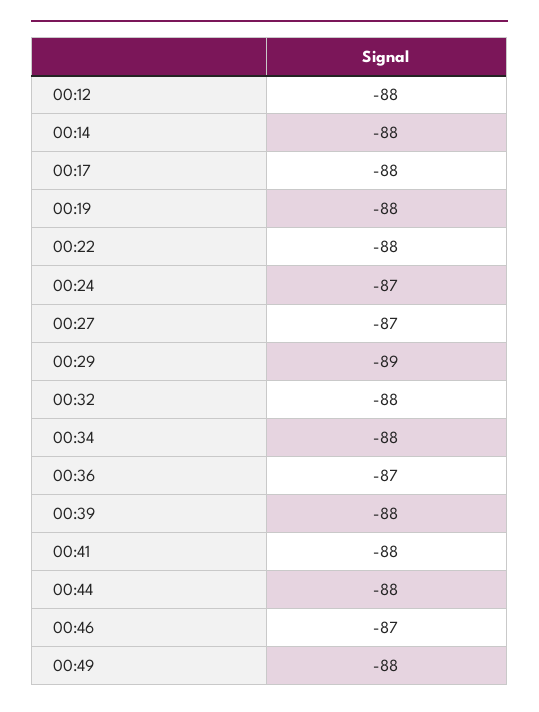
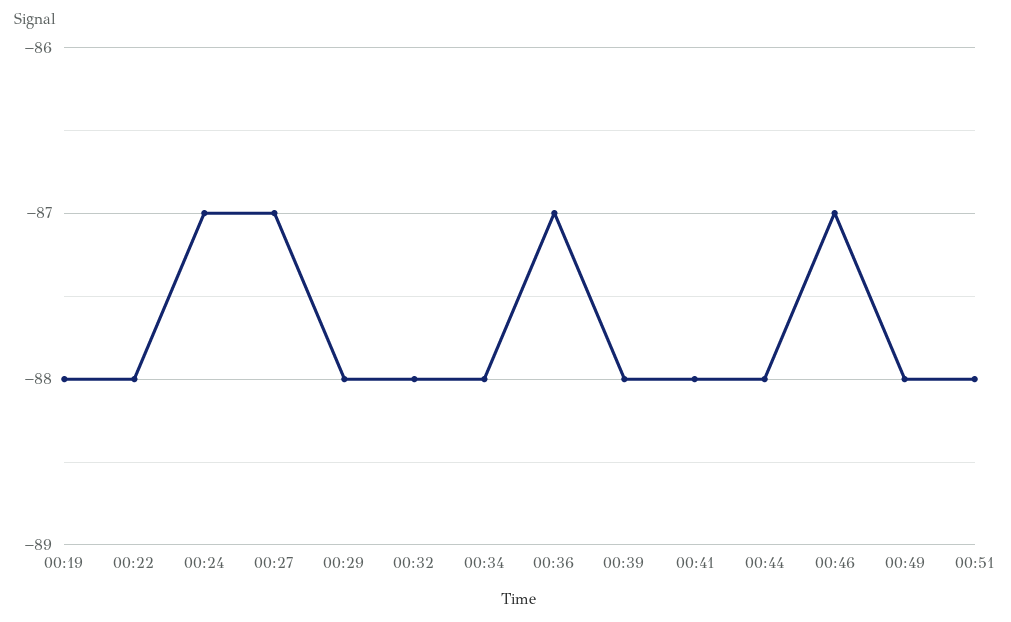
00:12: -88 -> none
00:14: -88 -> none
00:17: -88 -> none
00:29: -89 -> -88
00:51: none -> -88

